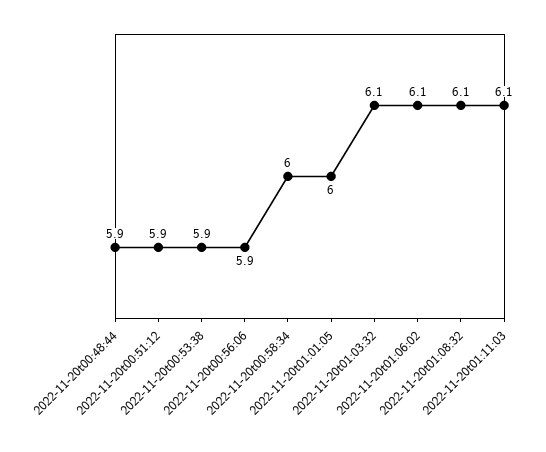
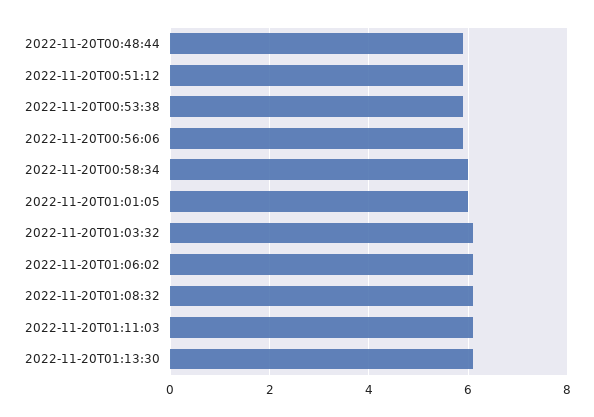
2022-11-20T01:13:30: none -> 6

